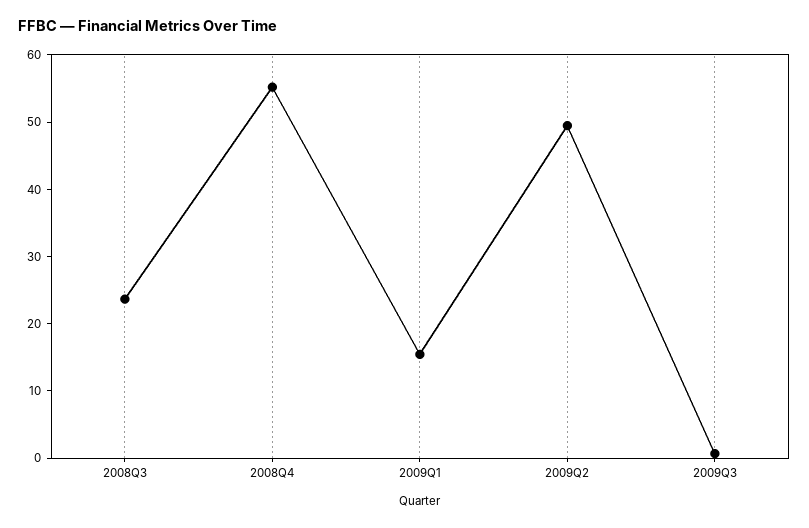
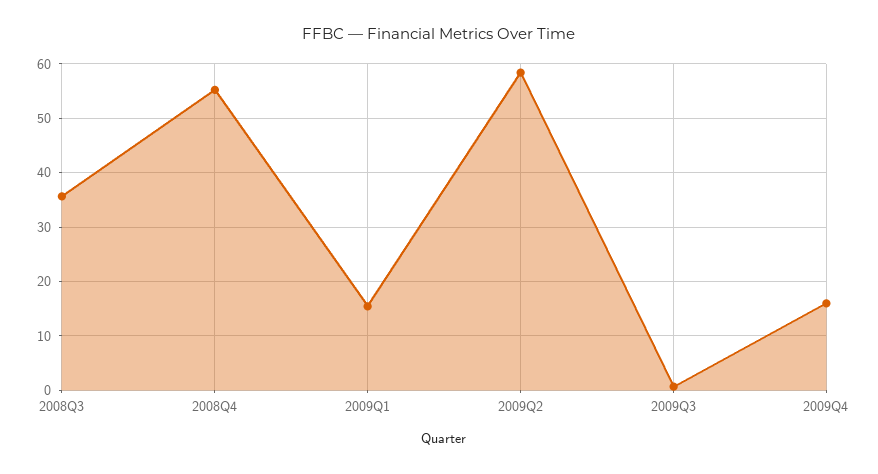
2008Q3: 24 -> 36
2009Q2: 50 -> 58
2009Q4: none -> 16

